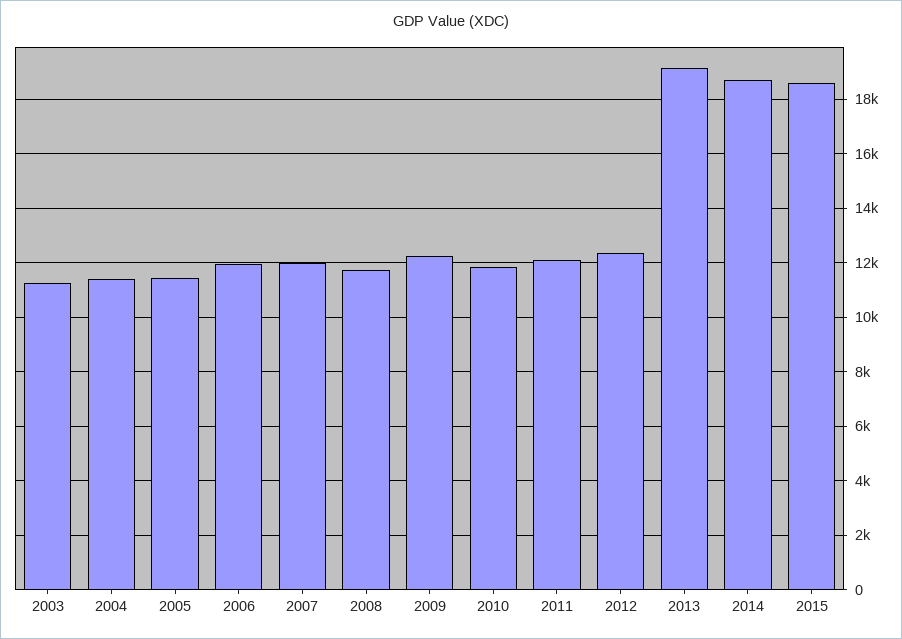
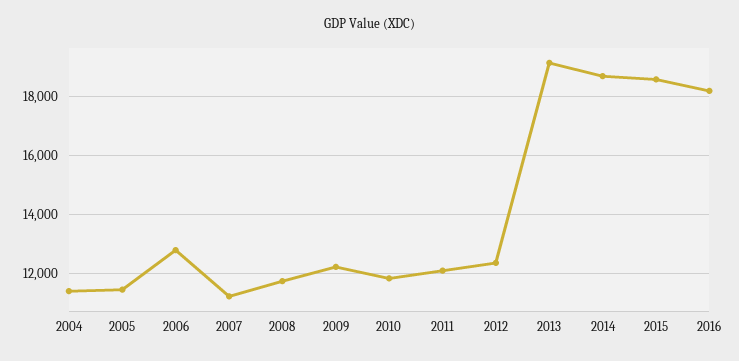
2003: 11250 -> none
2006: 12000 -> 12750
2007: 12000 -> 11250
2016: none -> 18250

